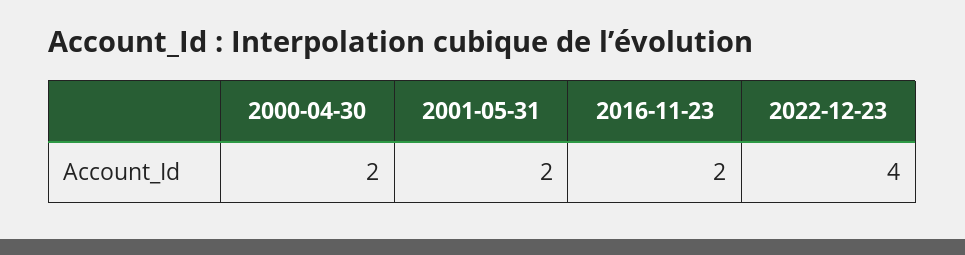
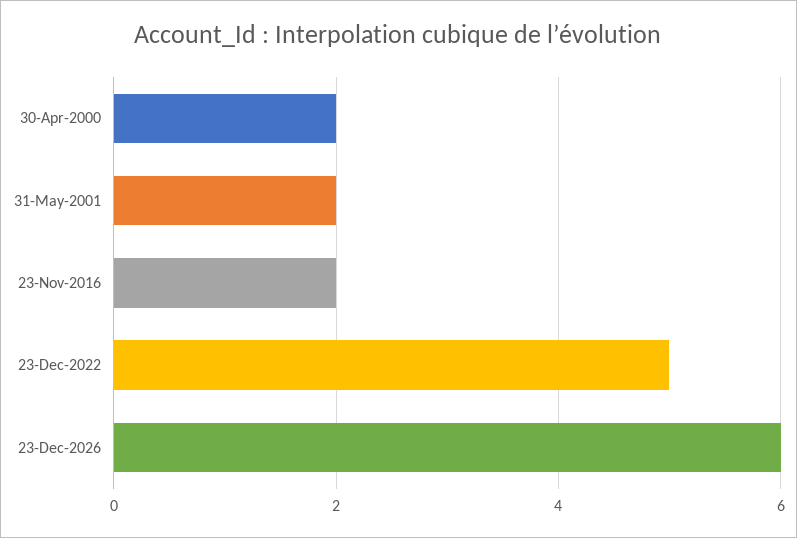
2022-12-23: 4 -> 5
23-Dec-2026: none -> 6

